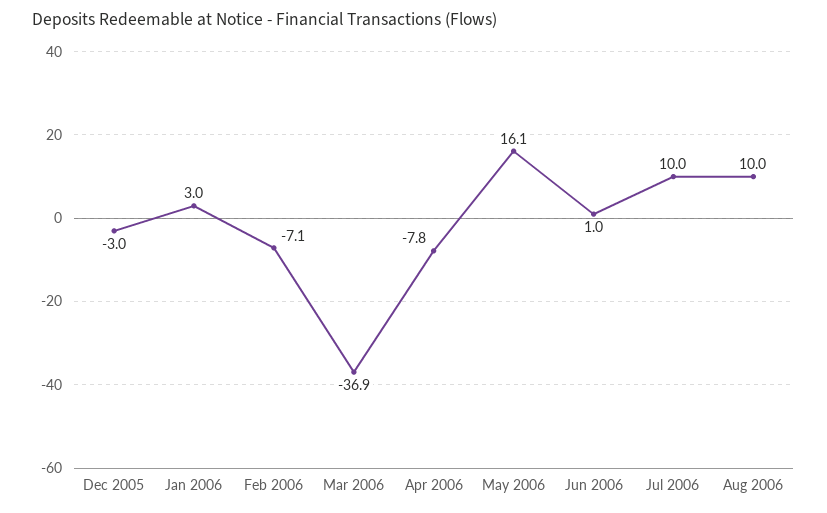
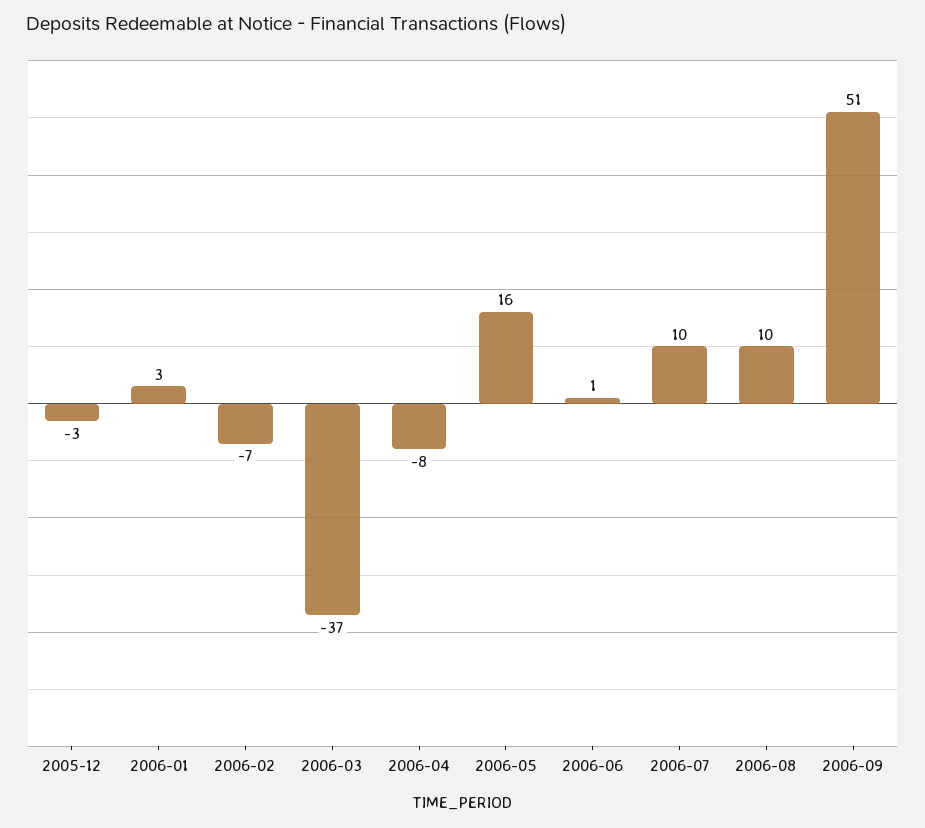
2006-09: none -> 51

